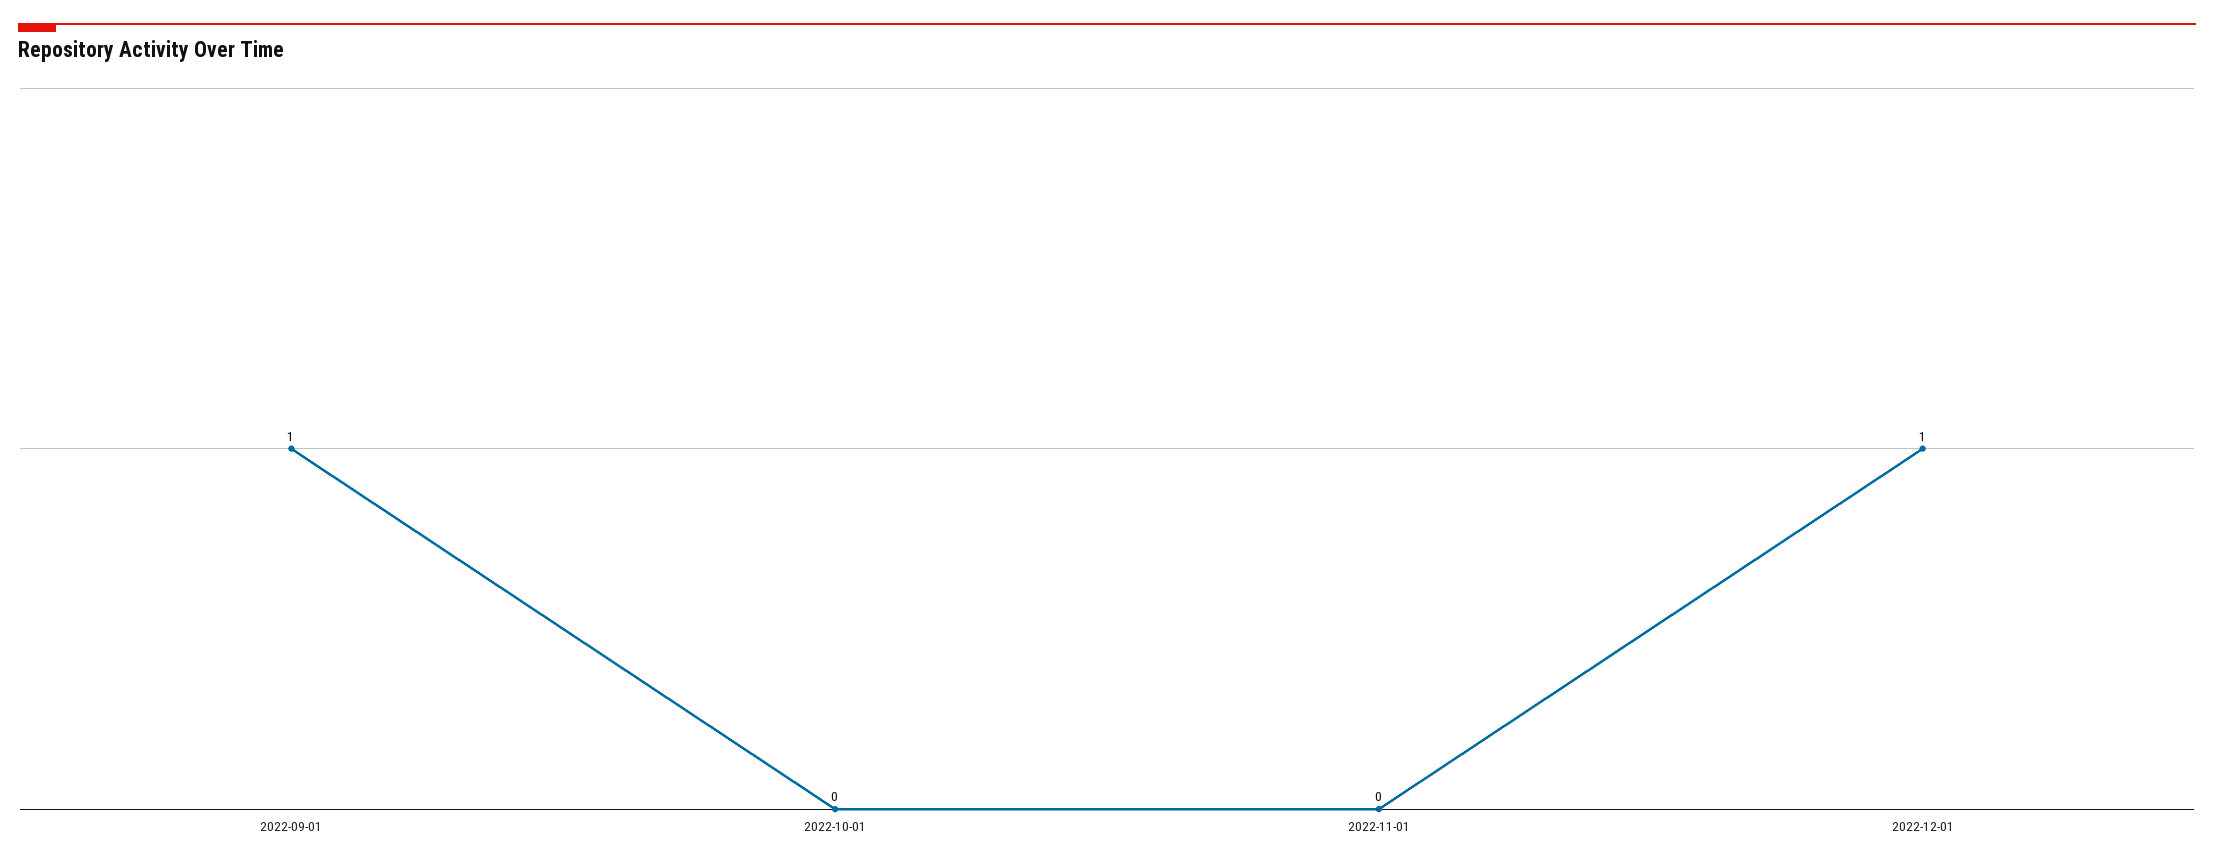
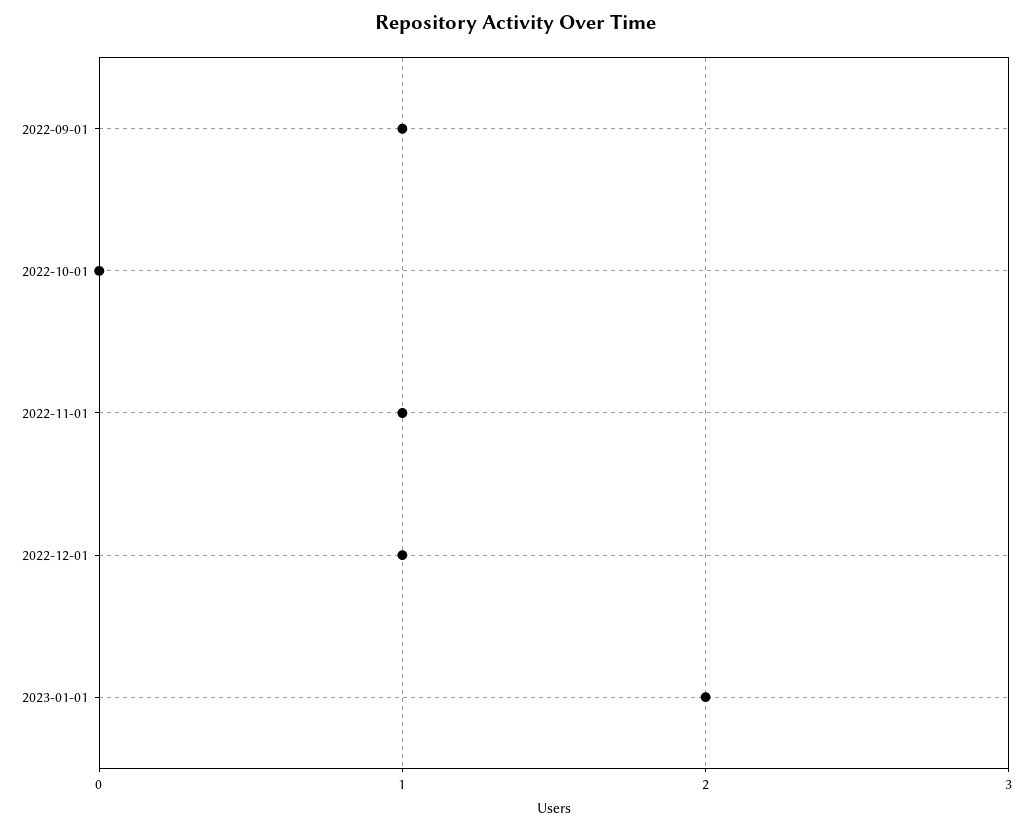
2022-11-01: 0 -> 1
2023-01-01: none -> 2

